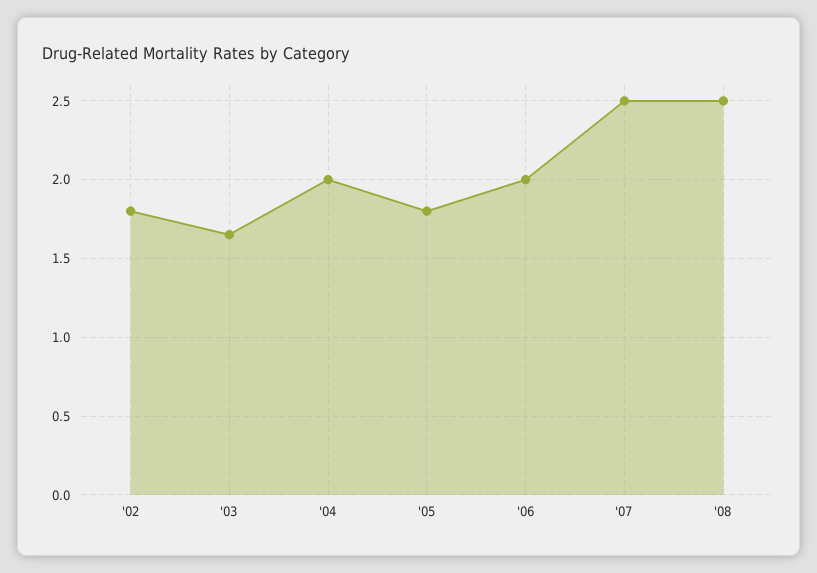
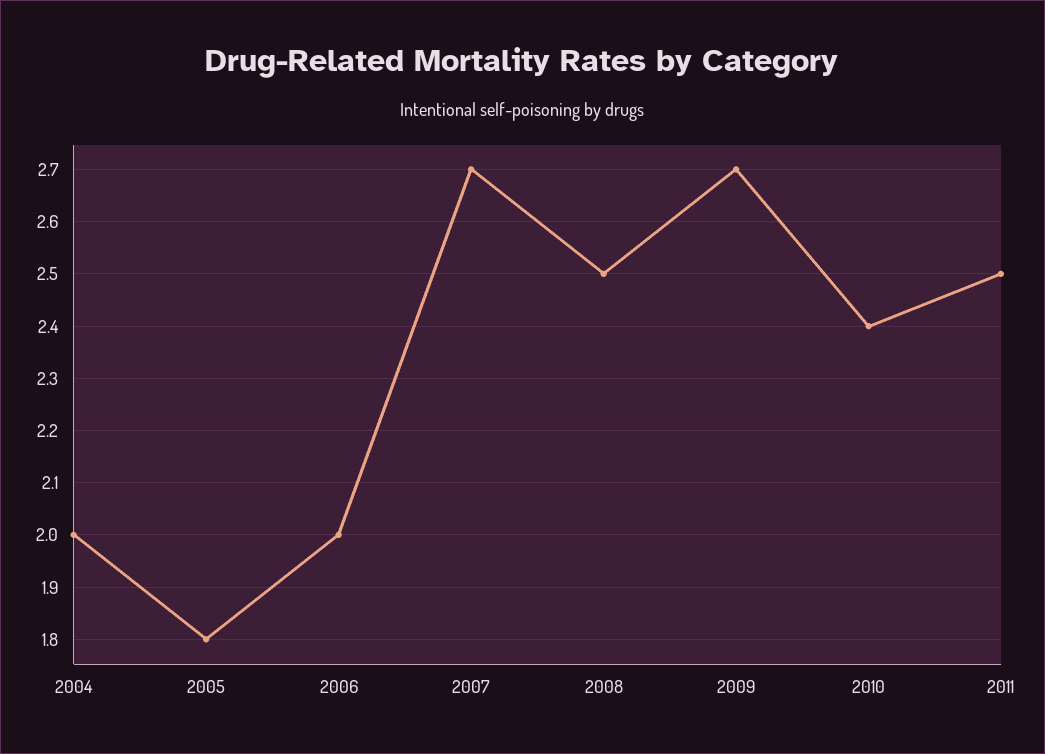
'02: 1.8 -> none
'03: 1.65 -> none
'07: 2.5 -> 2.7
2009: none -> 2.7
2010: none -> 2.4
2011: none -> 2.5

